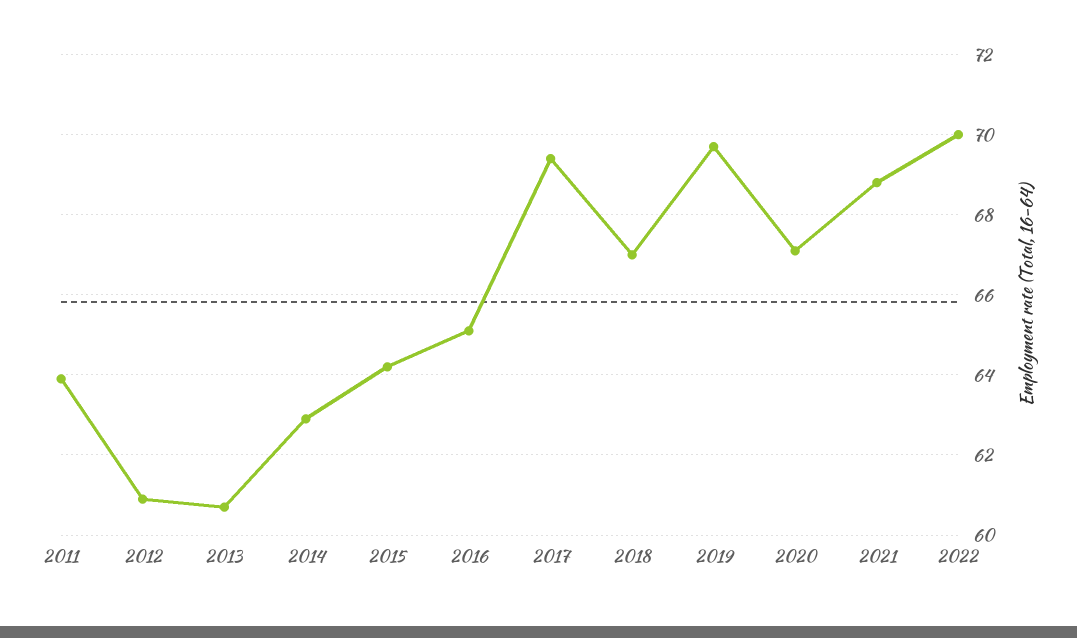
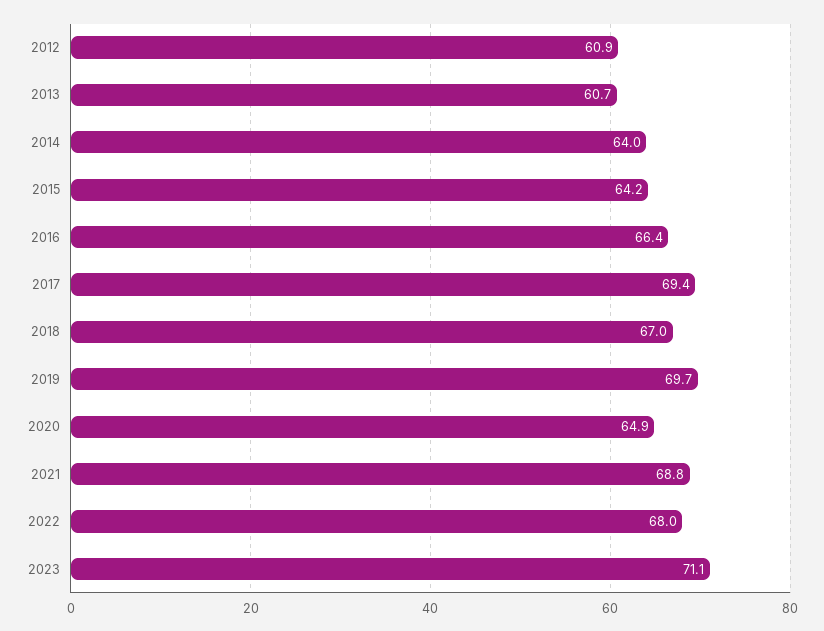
2011: 64 -> none
2014: 63 -> 64
2016: 65 -> 66.4
2020: 67 -> 64.9
2022: 70 -> 68
2023: none -> 71.1

